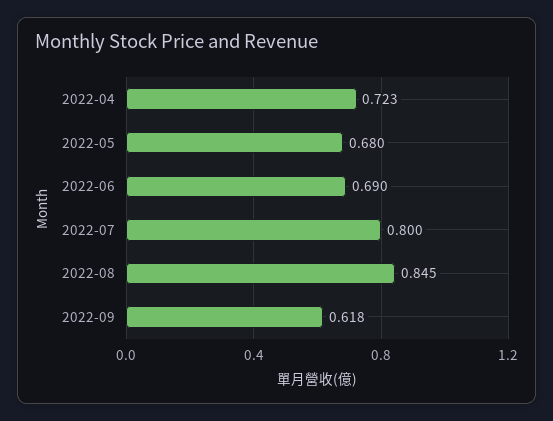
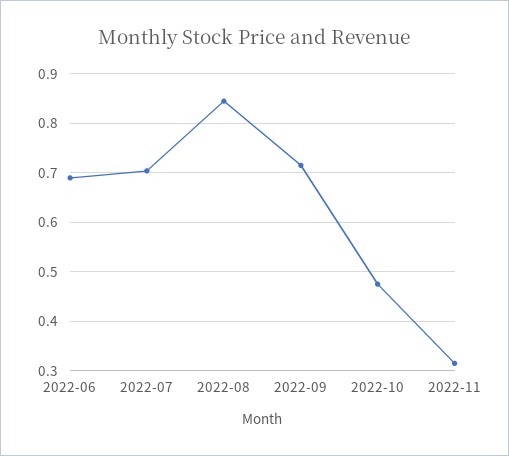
2022-04: 0.723 -> none
2022-05: 0.68 -> none
2022-07: 0.8 -> 0.7
2022-09: 0.618 -> 0.72
2022-10: none -> 0.48
2022-11: none -> 0.32

